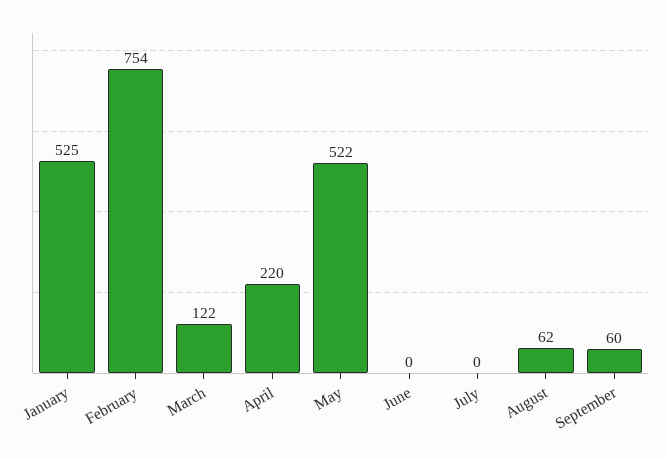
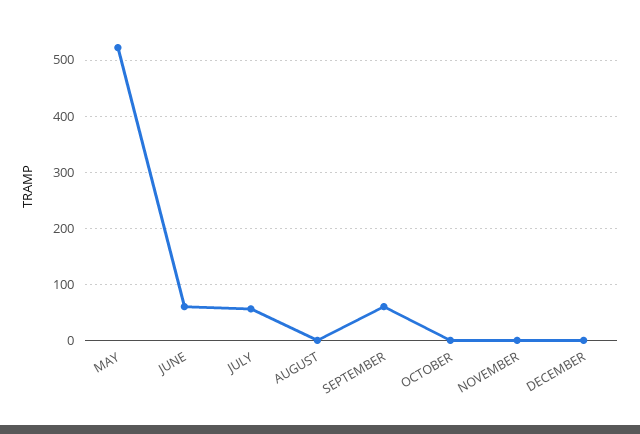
January: 525 -> none
February: 754 -> none
March: 122 -> none
April: 220 -> none
June: 0 -> 60
July: 0 -> 60
August: 62 -> 0
OCTOBER: none -> 0
NOVEMBER: none -> 0
DECEMBER: none -> 0

